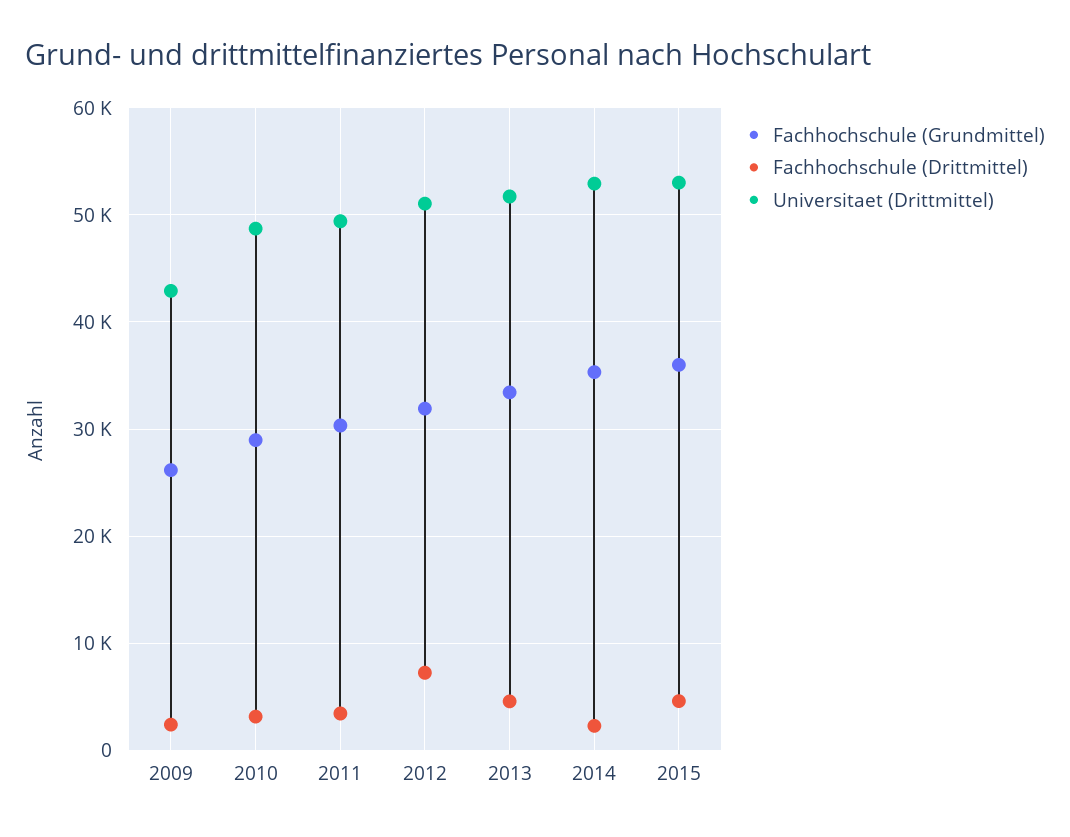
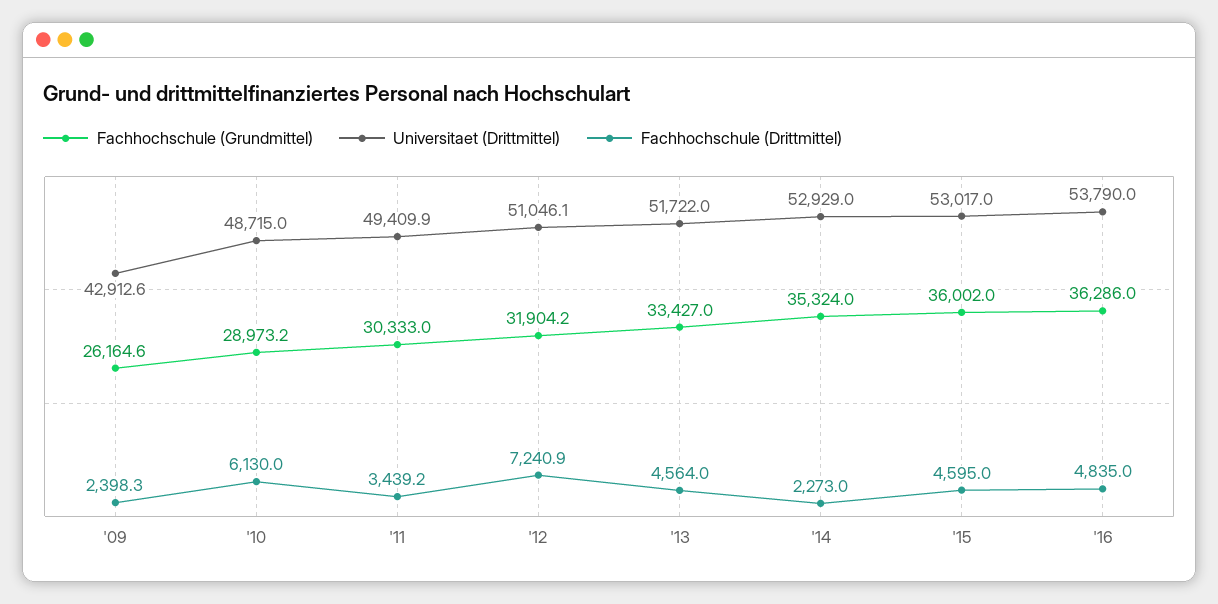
Fachhochschule (Drittmittel), 2010: 3000 -> 6130
Fachhochschule (Grundmittel), '16: none -> 36286
Universitaet (Drittmittel), '16: none -> 53790
Fachhochschule (Drittmittel), '16: none -> 4835

